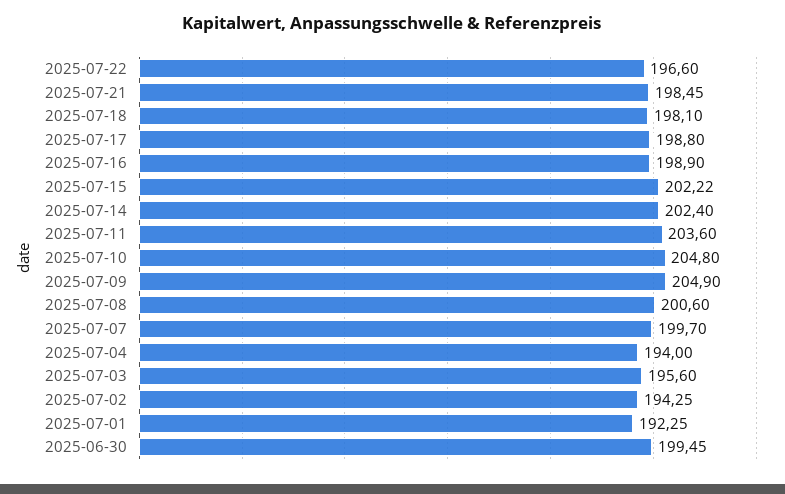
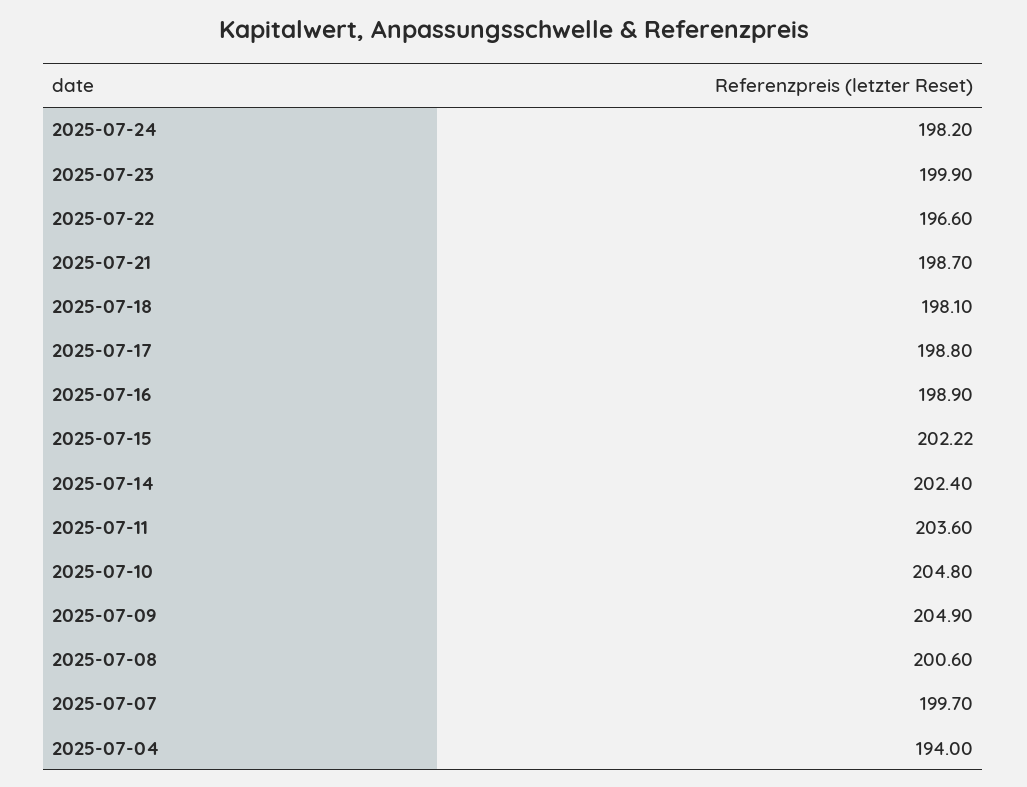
2025-07-21: 198.45 -> 198.7
2025-07-03: 195.6 -> none
2025-07-02: 194.25 -> none
2025-07-01: 192.25 -> none
2025-06-30: 199.45 -> none
2025-07-24: none -> 198.2
2025-07-23: none -> 199.9

